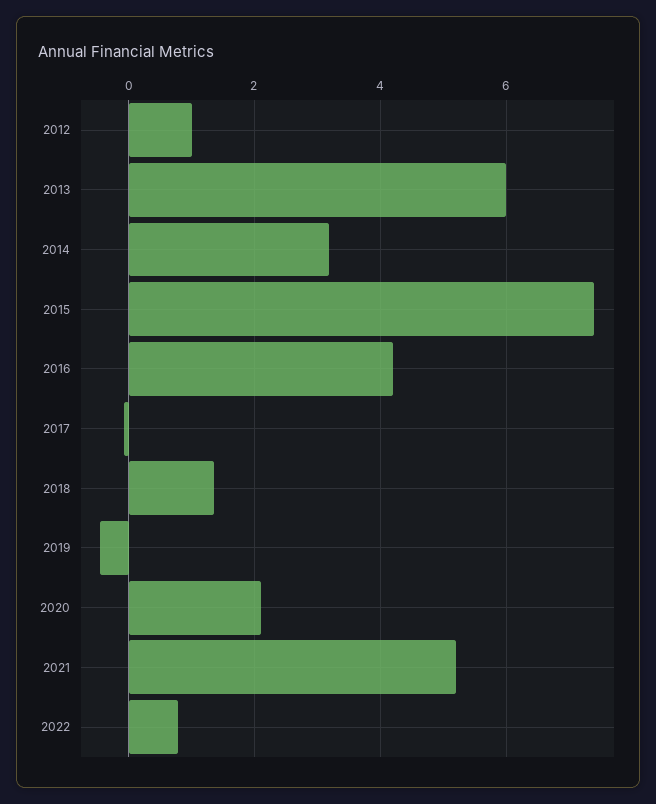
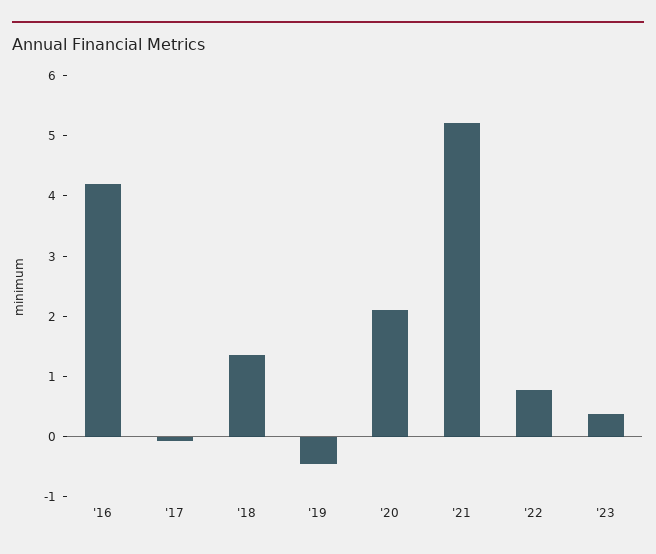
2012: 1 -> none
2013: 6 -> none
2014: 3.2 -> none
2015: 7.4 -> none
'23: none -> 0.4

